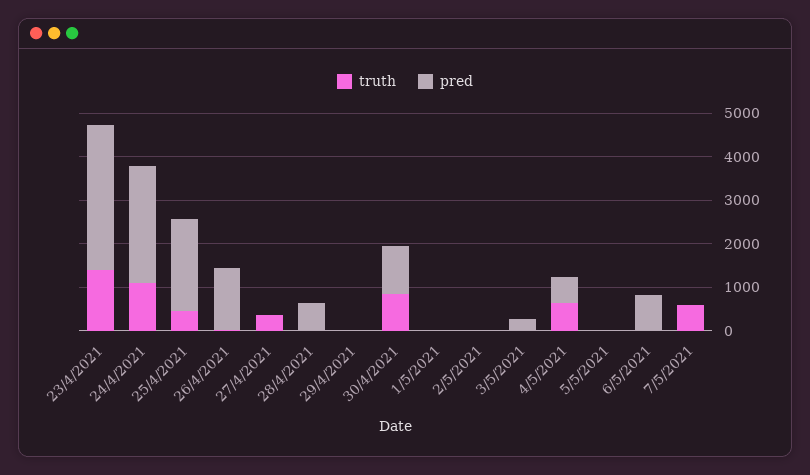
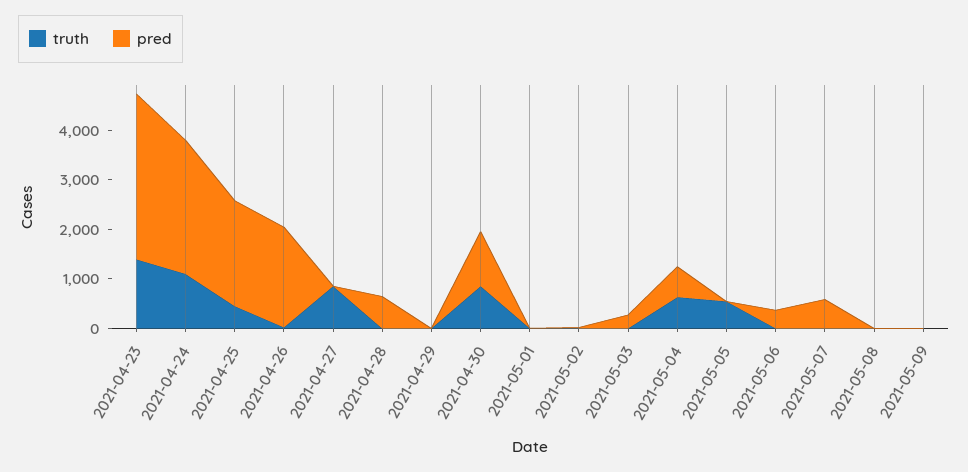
pred, 26/4/2021: 1400 -> 2000
truth, 27/4/2021: 400 -> 800
truth, 5/5/2021: 0 -> 600
pred, 6/5/2021: 800 -> 400
truth, 7/5/2021: 600 -> 0
pred, 7/5/2021: 0 -> 600
truth, 2021-05-08: none -> 0
pred, 2021-05-08: none -> 0
truth, 2021-05-09: none -> 0
pred, 2021-05-09: none -> 0

